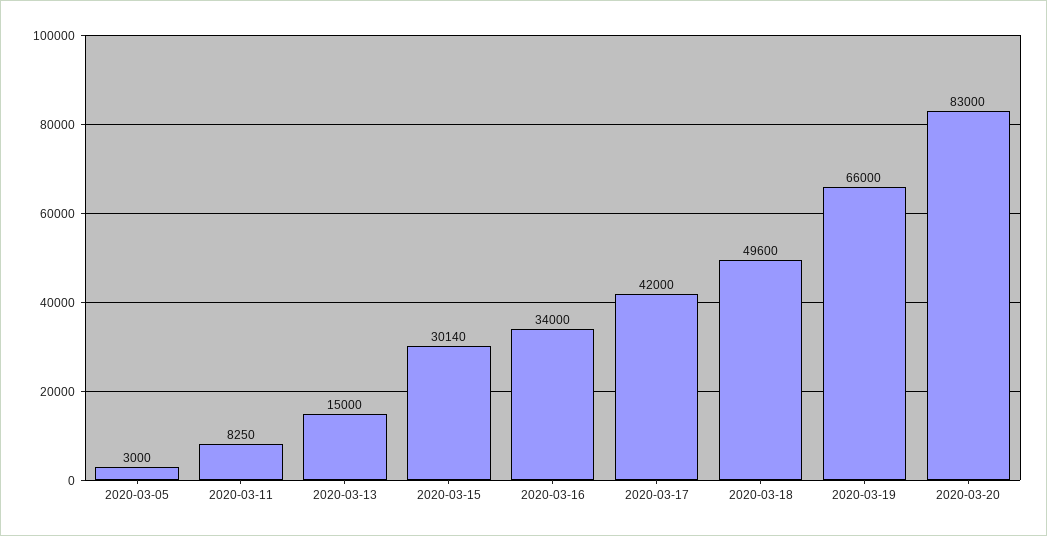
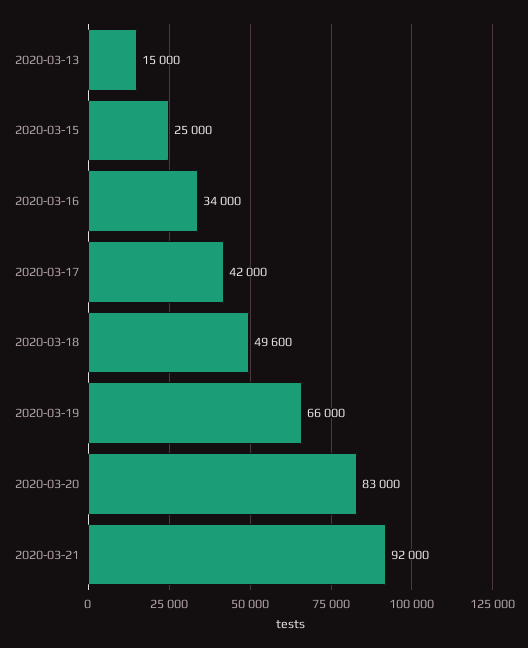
2020-03-05: 3000 -> none
2020-03-11: 8250 -> none
2020-03-15: 30140 -> 25000
2020-03-21: none -> 92000

